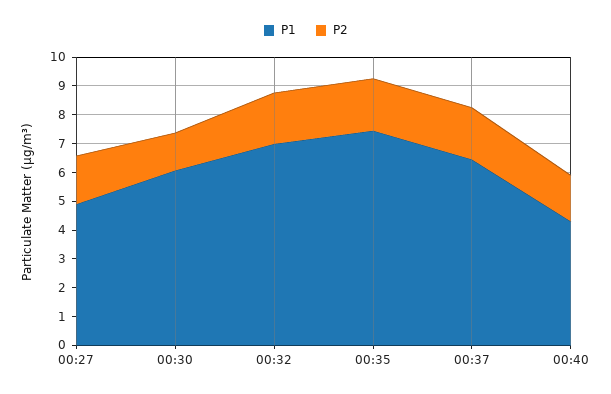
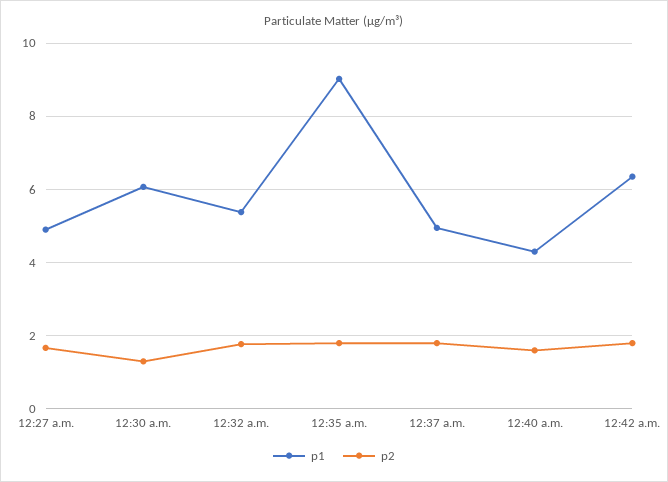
P1, 00:32: 7 -> 5.4
P1, 00:35: 7.5 -> 9
P1, 00:37: 6.5 -> 5
P1, 12:42 a.m.: none -> 6.4
P2, 12:42 a.m.: none -> 1.8

